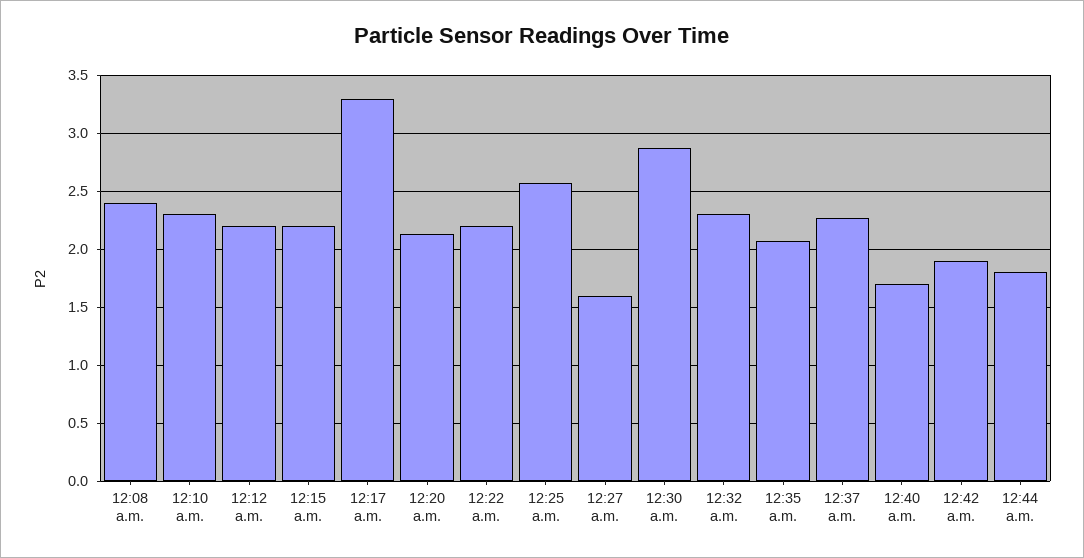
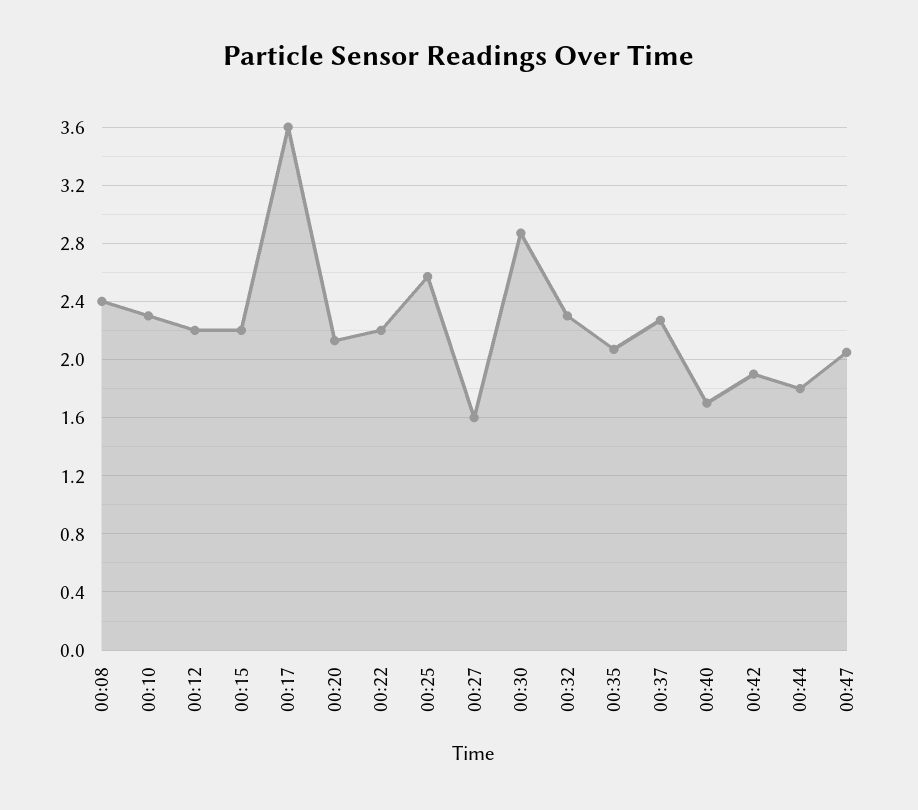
12:17 a.m.: 3.3 -> 3.6
00:47: none -> 2.05

